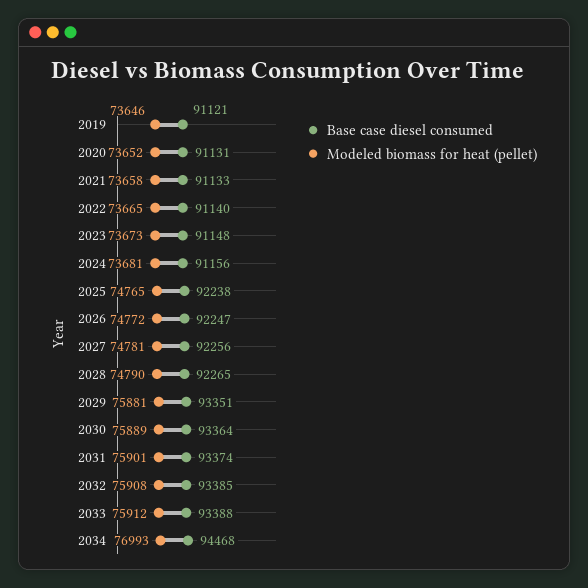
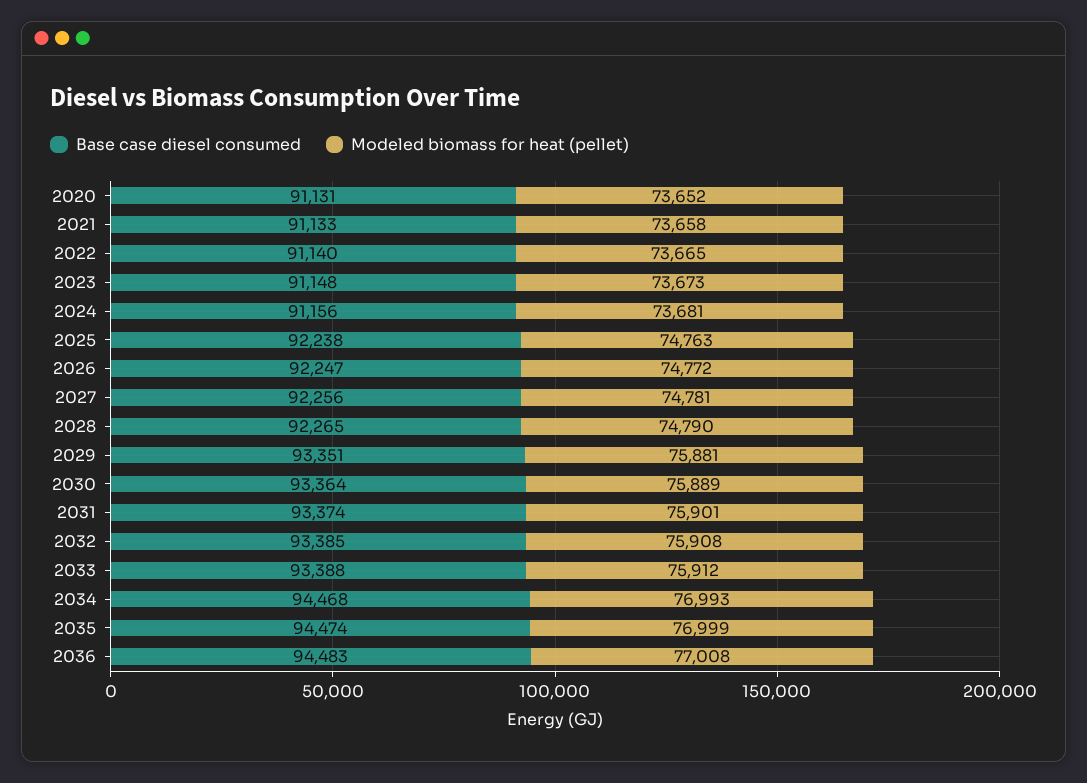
Base case diesel consumed, 2019: 91121 -> none
Modeled biomass for heat (pellet), 2019: 73646 -> none
Modeled biomass for heat (pellet), 2025: 74765 -> 74763
Base case diesel consumed, 2035: none -> 94474
Modeled biomass for heat (pellet), 2035: none -> 76999
Base case diesel consumed, 2036: none -> 94483
Modeled biomass for heat (pellet), 2036: none -> 77008

